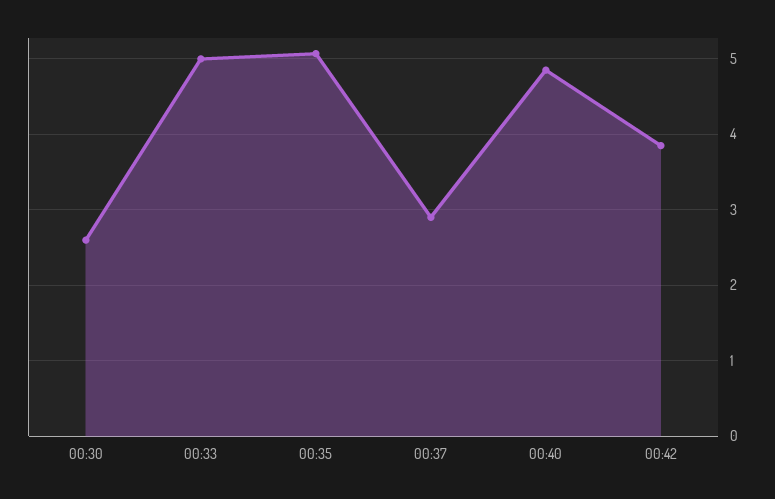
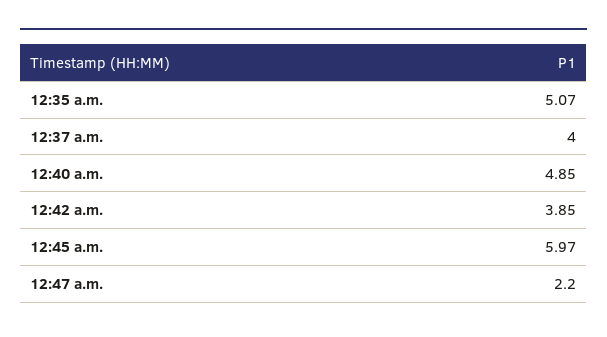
00:30: 2.6 -> none
00:33: 5 -> none
00:37: 2.9 -> 4
12:45 a.m.: none -> 5.97
12:47 a.m.: none -> 2.2

